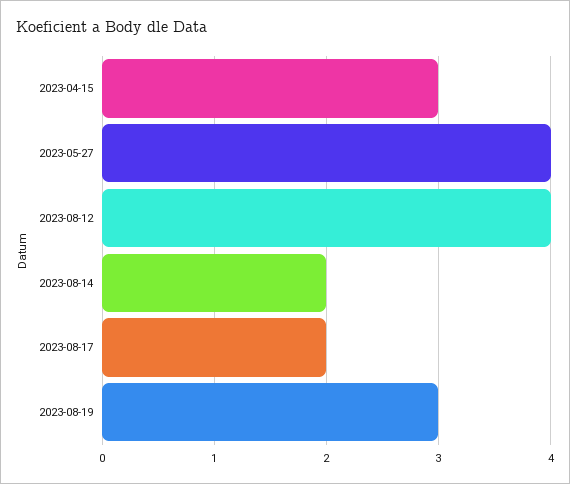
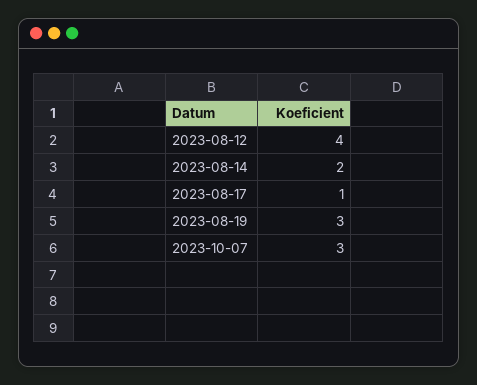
2023-04-15: 3 -> none
2023-05-27: 4 -> none
2023-08-17: 2 -> 1
2023-10-07: none -> 3

